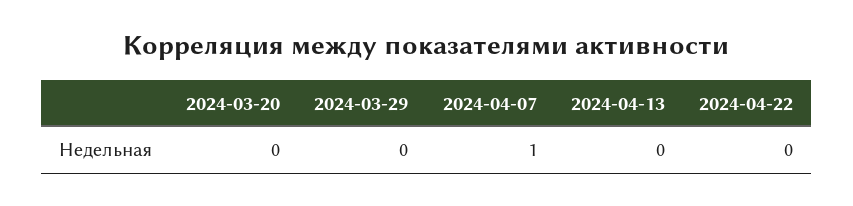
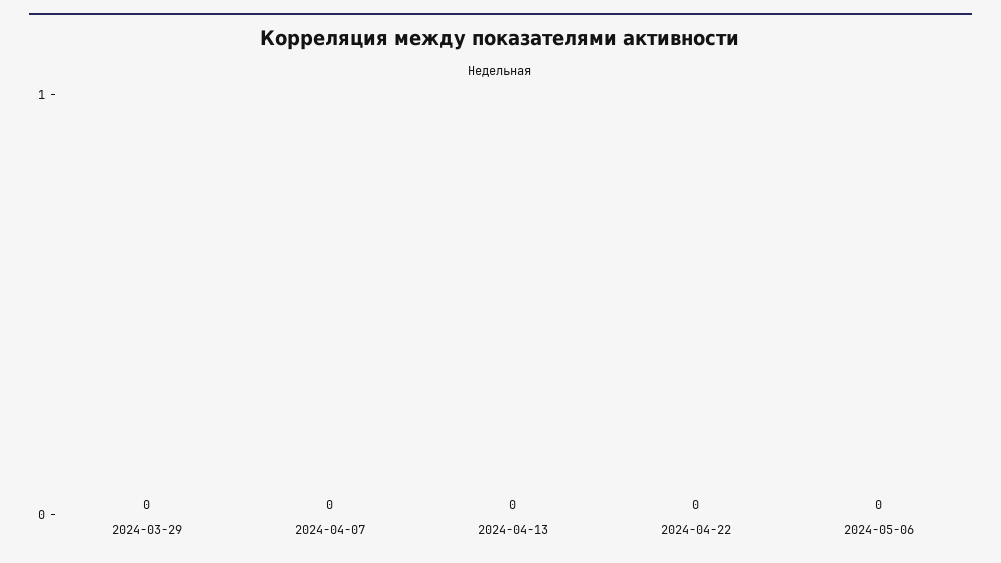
2024-03-20: 0 -> none
2024-04-07: 1 -> 0
2024-05-06: none -> 0

